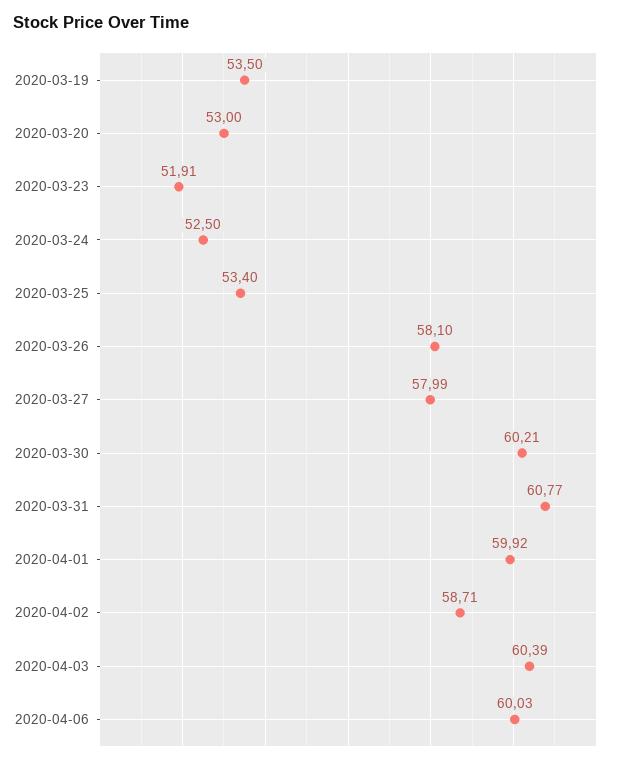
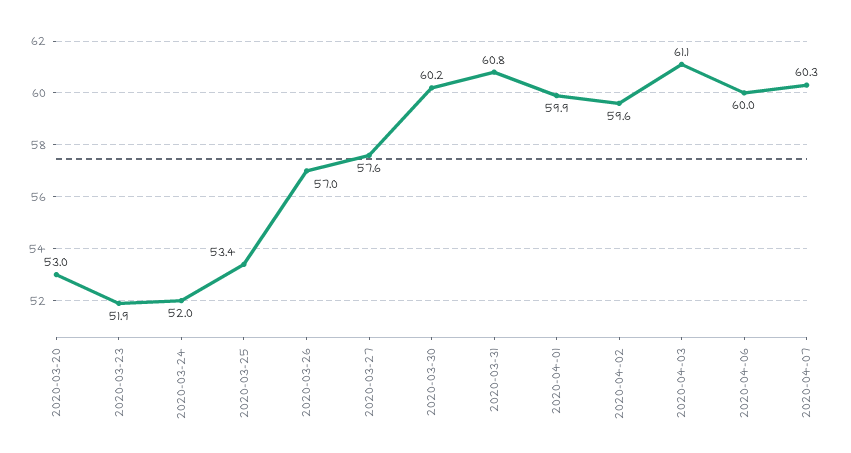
2020-03-19: 53.5 -> none
2020-03-24: 52.5 -> 52
2020-03-26: 58.1 -> 57
2020-03-27: 57.99 -> 57.6
2020-04-02: 58.71 -> 59.6
2020-04-03: 60.39 -> 61.1
2020-04-07: none -> 60.3

